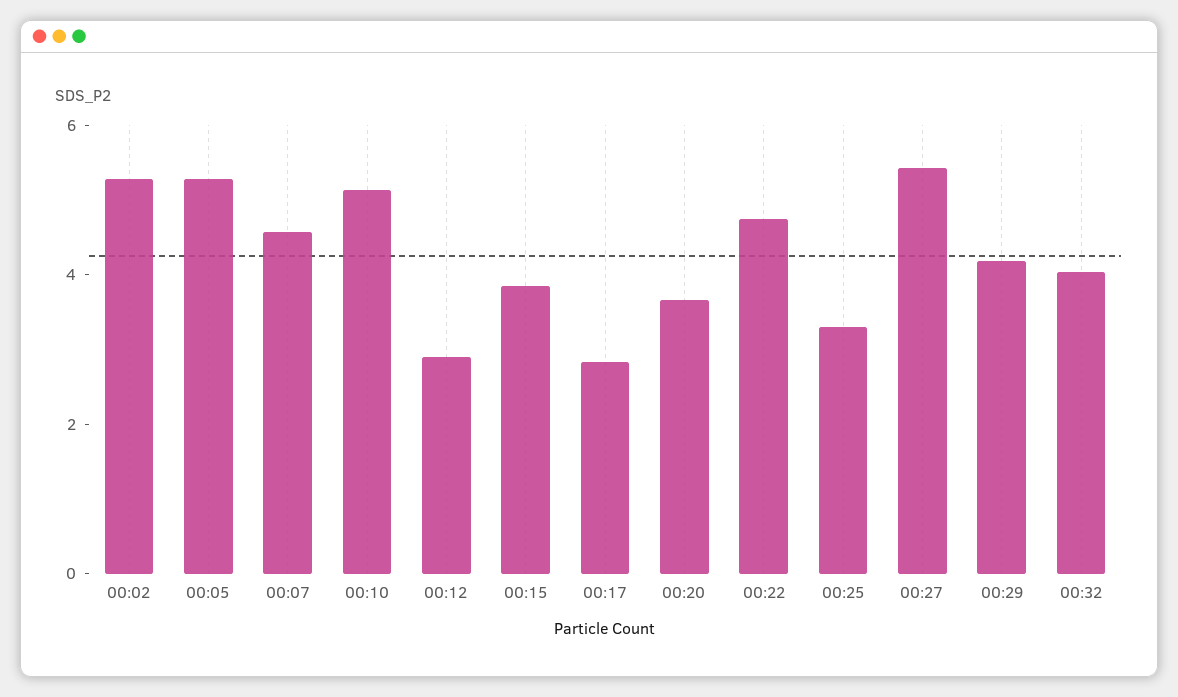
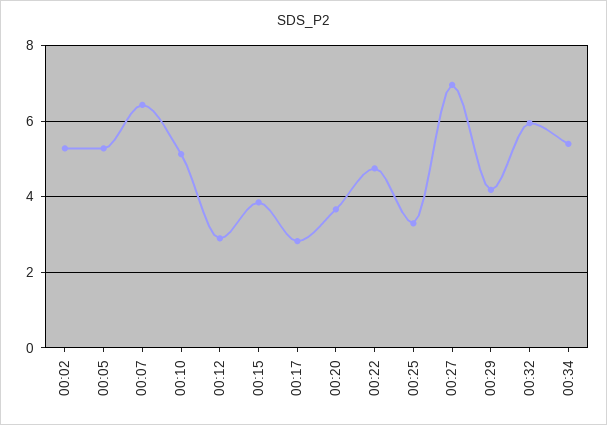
00:07: 4.5 -> 6.4
00:27: 5.5 -> 7
00:32: 4 -> 6
00:34: none -> 5.4

